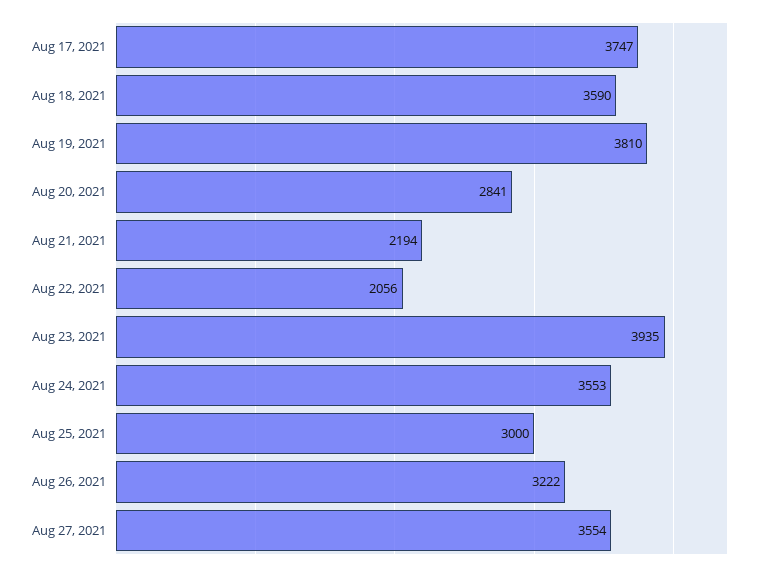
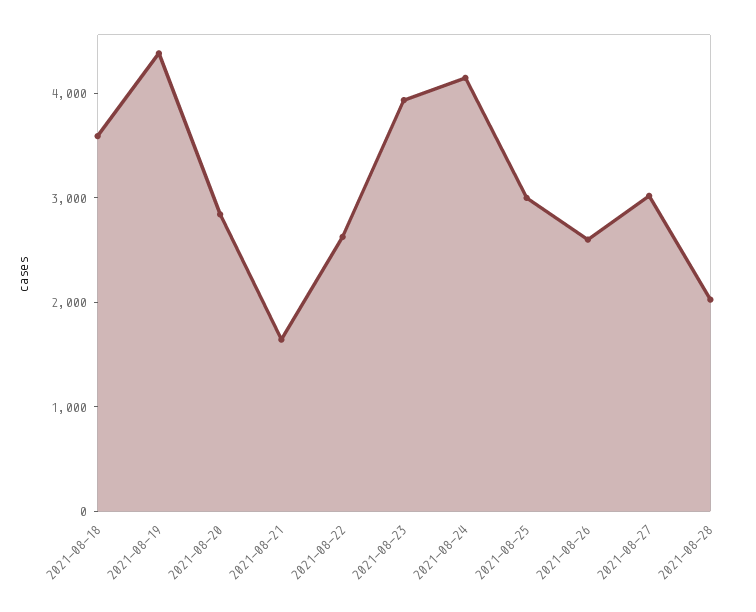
Aug 17, 2021: 3747 -> none
Aug 19, 2021: 3810 -> 4400
Aug 21, 2021: 2194 -> 1600
Aug 22, 2021: 2056 -> 2600
Aug 24, 2021: 3553 -> 4200
Aug 26, 2021: 3222 -> 2600
Aug 27, 2021: 3554 -> 3000
2021-08-28: none -> 2000

